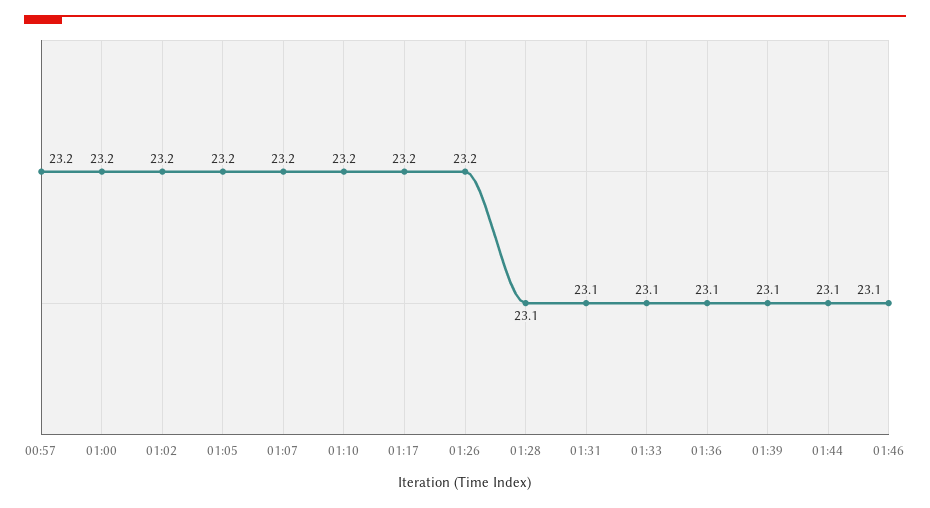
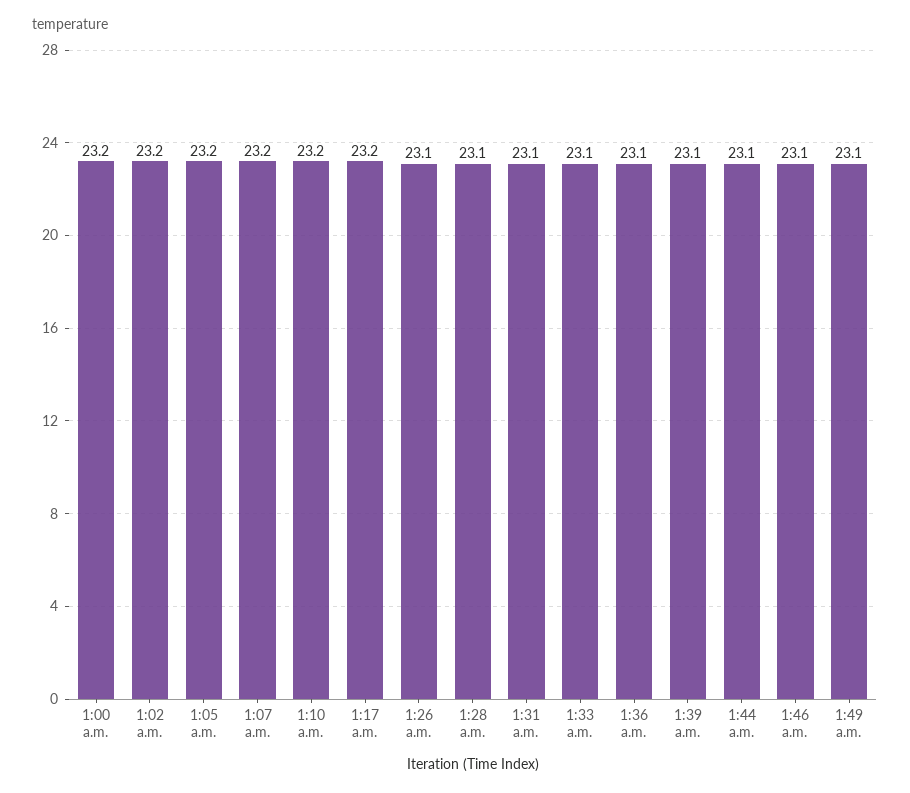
00:57: 23.2 -> none
01:26: 23.2 -> 23.1
1:49 a.m.: none -> 23.1

